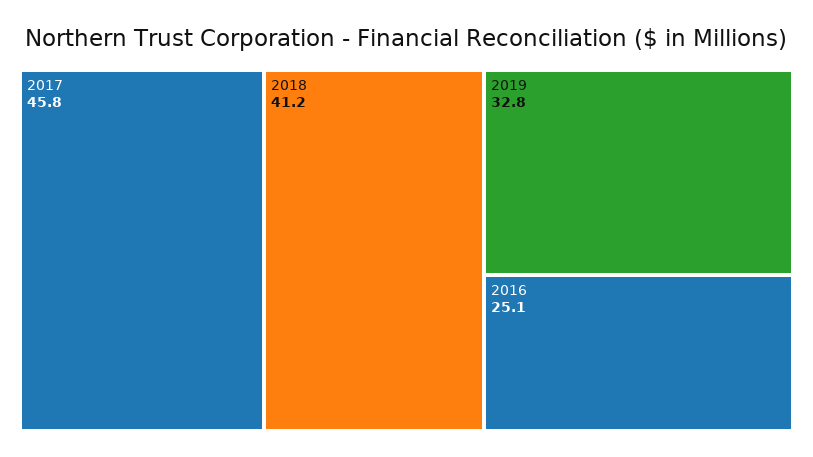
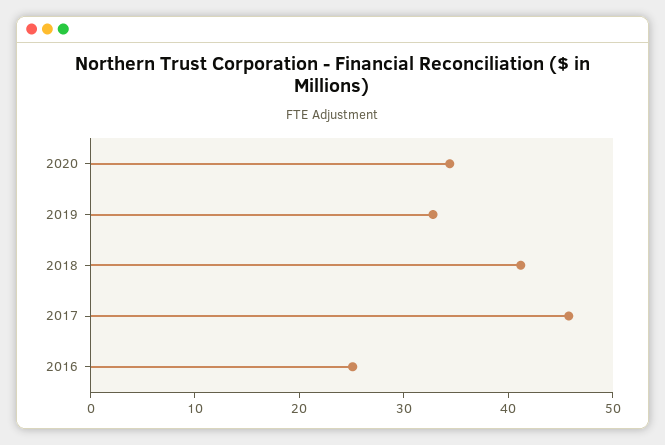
2020: none -> 34

